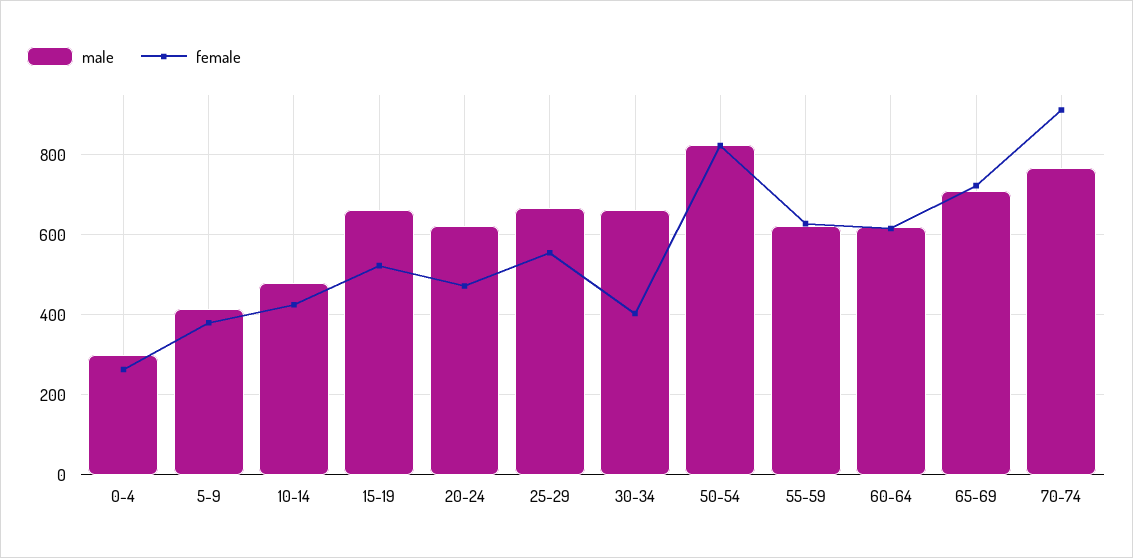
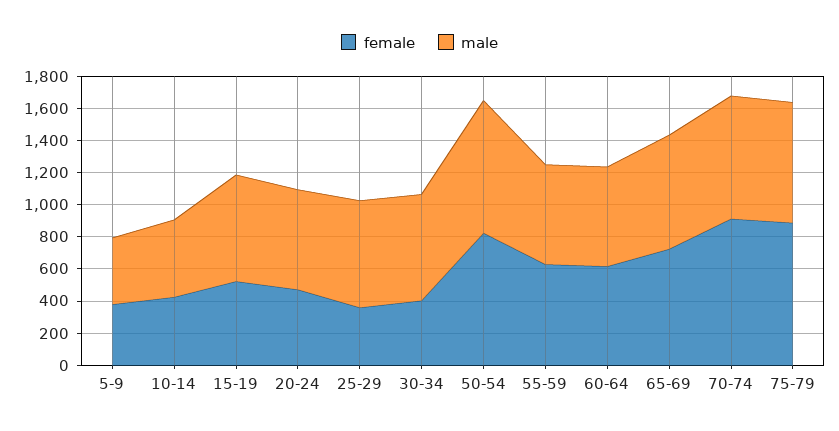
male, 0-4: 300 -> none
female, 0-4: 260 -> none
female, 25-29: 560 -> 350
female, 75-79: none -> 900
male, 75-79: none -> 750

